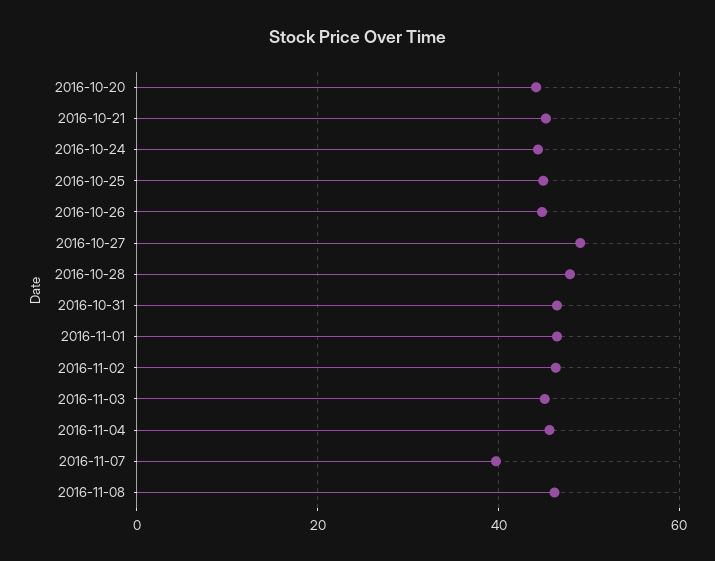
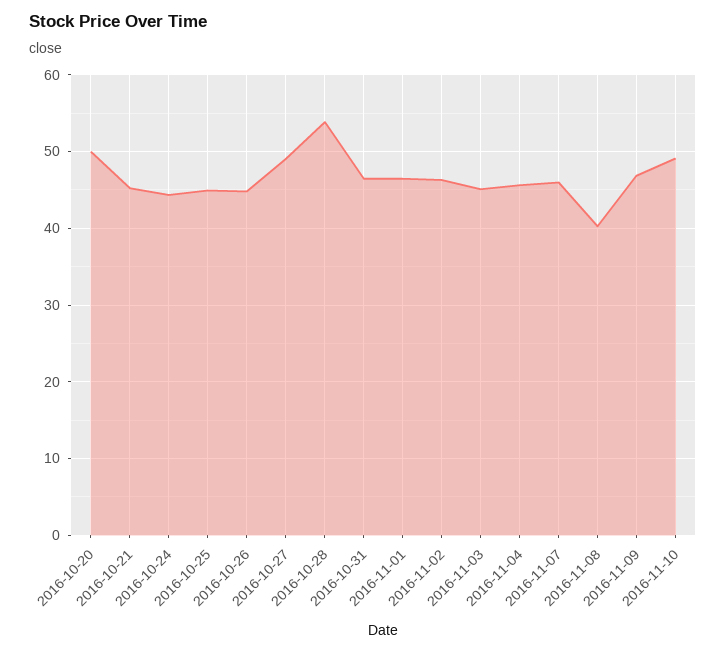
2016-10-20: 44 -> 50
2016-10-28: 48 -> 54
2016-11-07: 40 -> 46
2016-11-08: 46 -> 40
2016-11-09: none -> 47
2016-11-10: none -> 49

